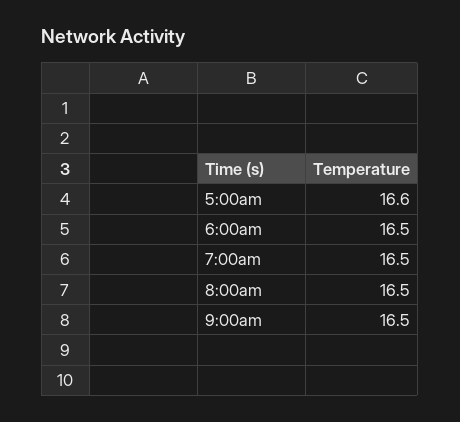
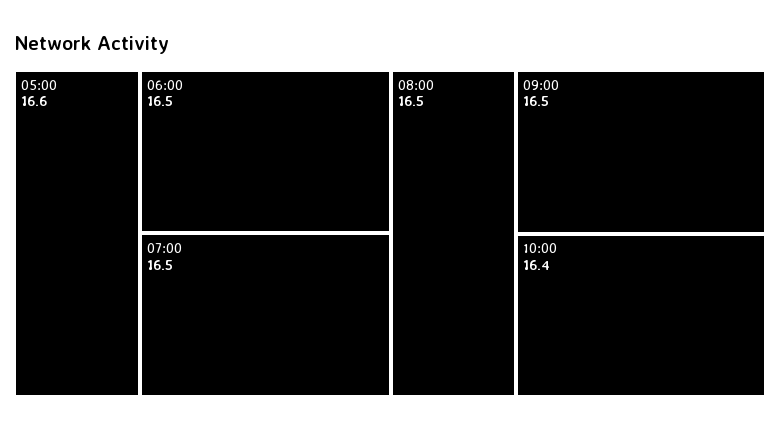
10:00: none -> 16.4

